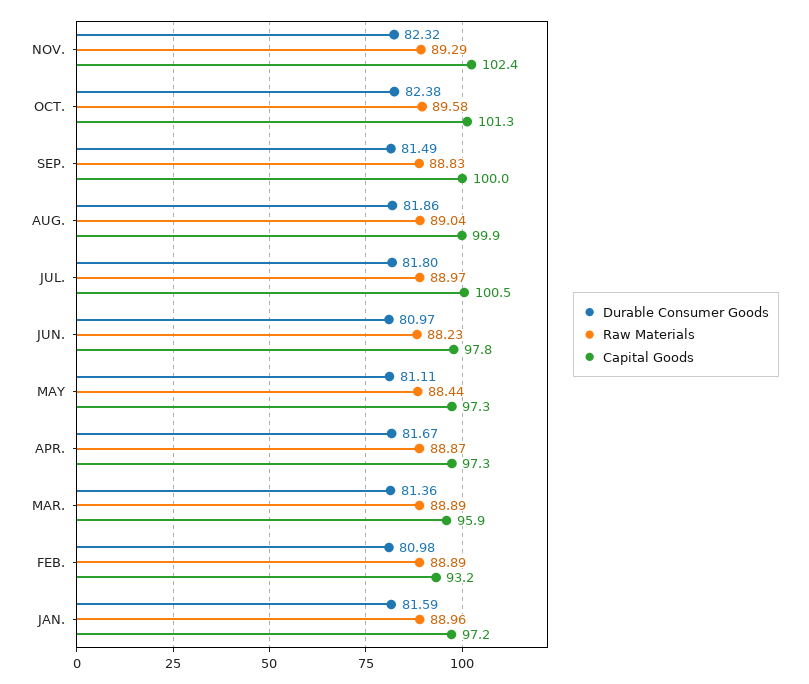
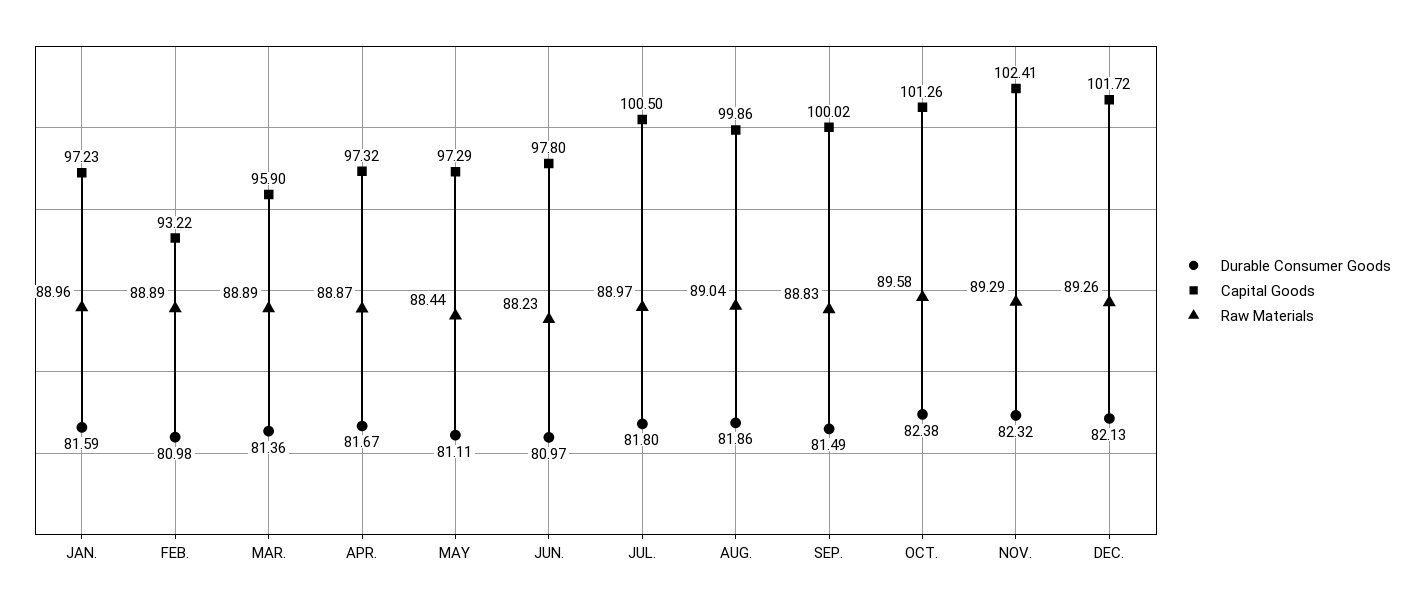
Durable Consumer Goods, DEC.: none -> 82.13
Capital Goods, DEC.: none -> 101.72
Raw Materials, DEC.: none -> 89.26

